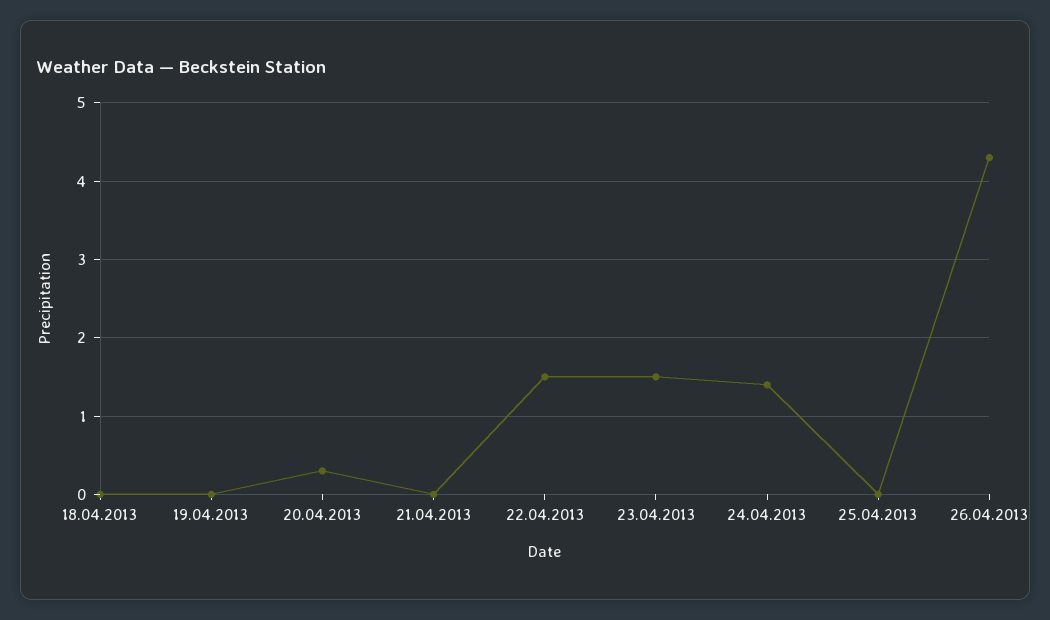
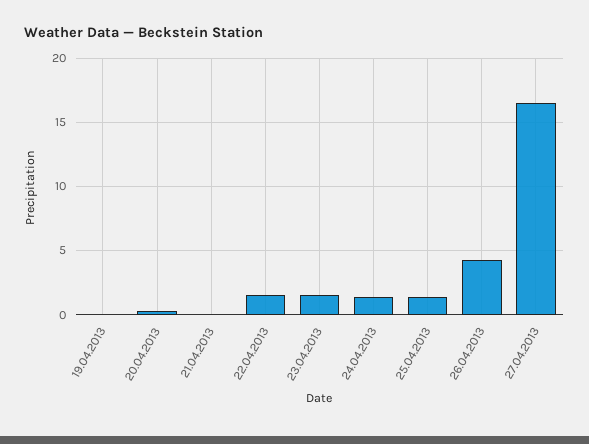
18.04.2013: 0 -> none
25.04.2013: 0 -> 1.5
27.04.2013: none -> 16.5

